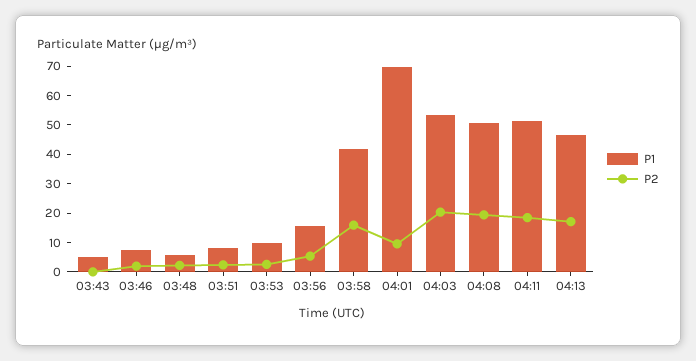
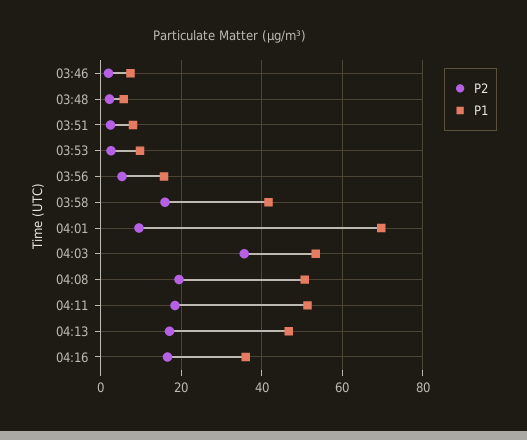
P1, 03:43: 5 -> none
P2, 03:43: 0 -> none
P2, 04:03: 20 -> 36
P2, 04:16: none -> 16
P1, 04:16: none -> 36

